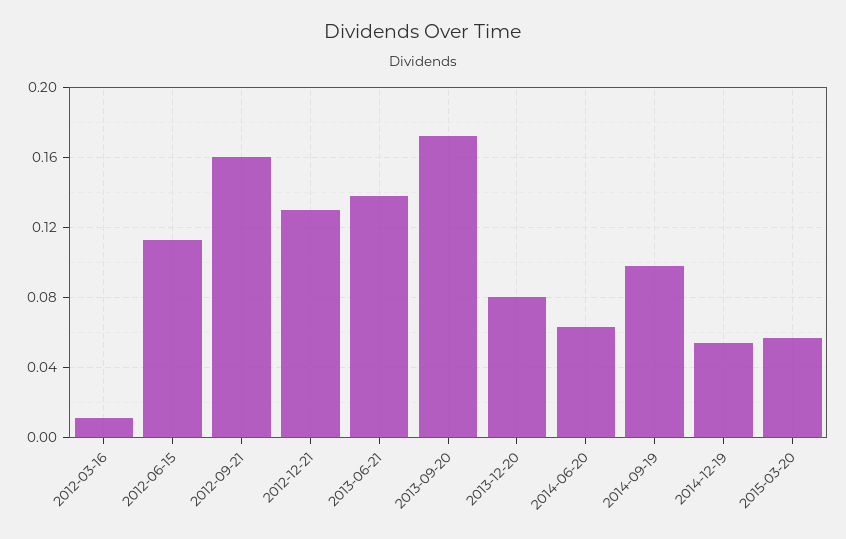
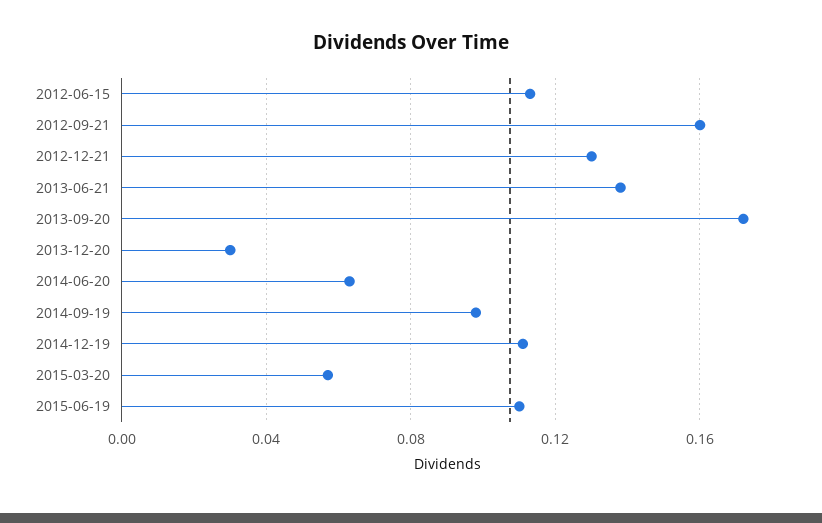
2012-03-16: 0.01 -> none
2013-12-20: 0.08 -> 0.03
2014-12-19: 0.055 -> 0.11
2015-06-19: none -> 0.11

